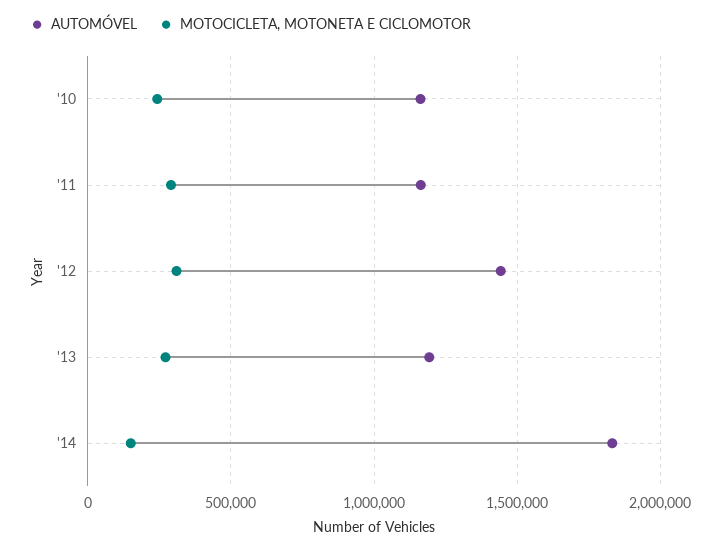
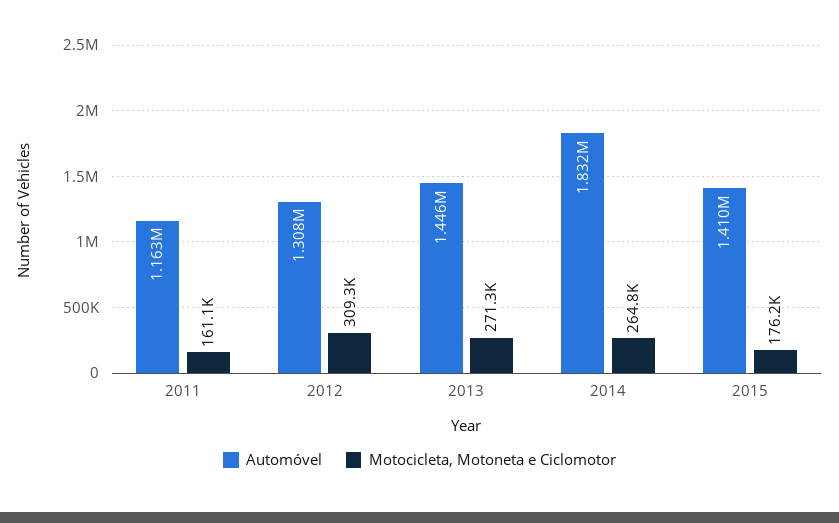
AUTOMÓVEL, '10: 1150000 -> none
MOTOCICLETA, MOTONETA E CICLOMOTOR, '10: 250000 -> none
MOTOCICLETA, MOTONETA E CICLOMOTOR, '11: 300000 -> 161100
AUTOMÓVEL, '12: 1450000 -> 1308000
AUTOMÓVEL, '13: 1200000 -> 1446000
MOTOCICLETA, MOTONETA E CICLOMOTOR, '14: 150000 -> 264800
AUTOMÓVEL, 2015: none -> 1410000
MOTOCICLETA, MOTONETA E CICLOMOTOR, 2015: none -> 176200

